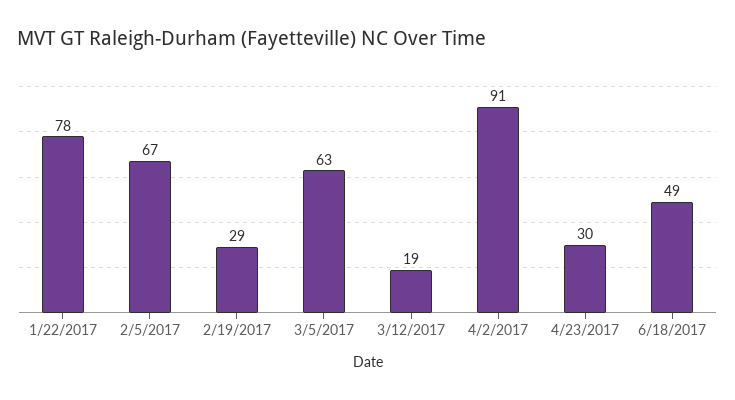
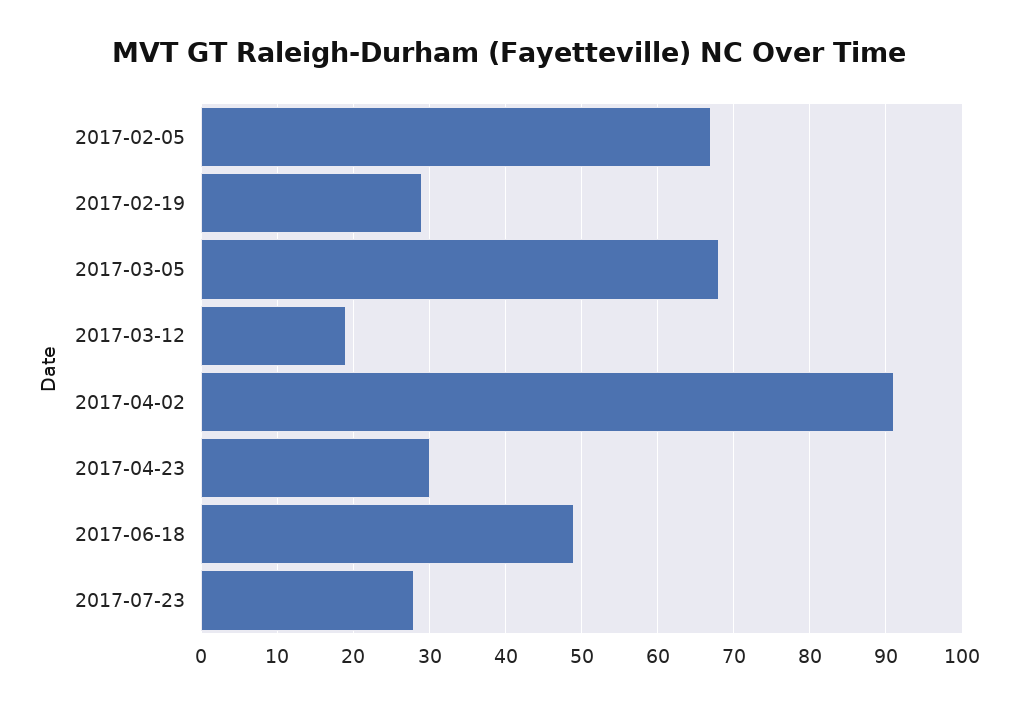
1/22/2017: 78 -> none
3/5/2017: 63 -> 68
2017-07-23: none -> 28

